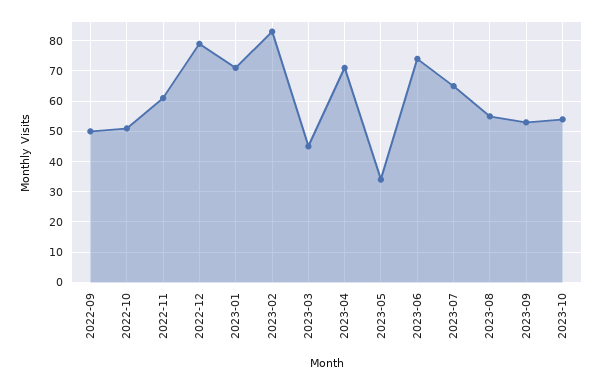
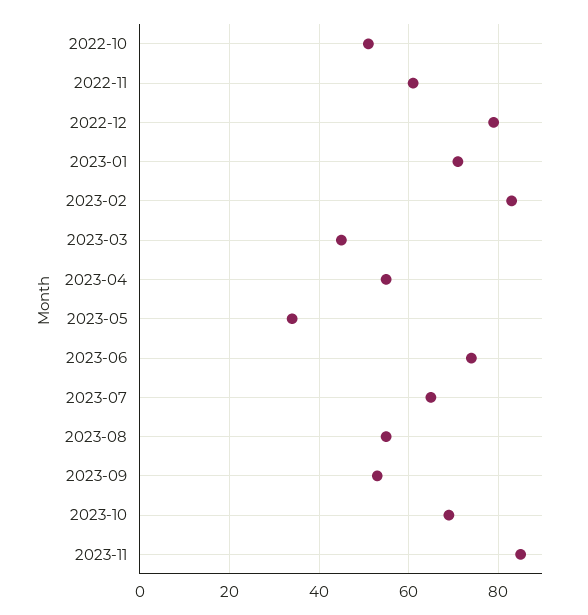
2022-09: 50 -> none
2023-04: 70 -> 55
2023-10: 55 -> 70
2023-11: none -> 85

